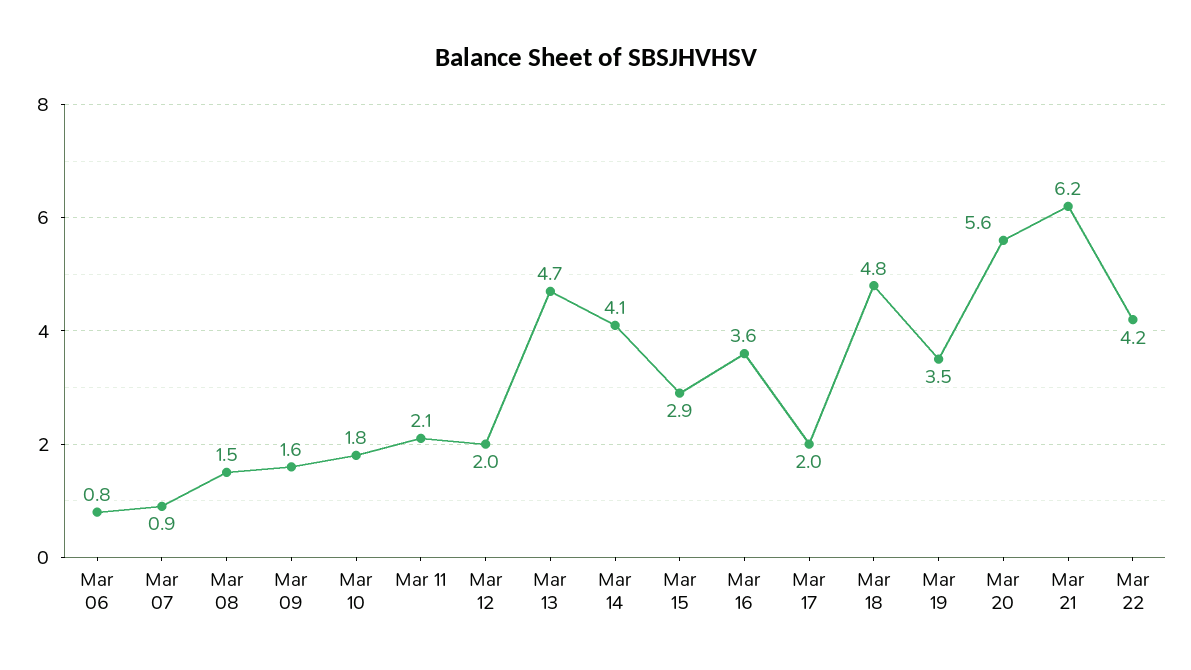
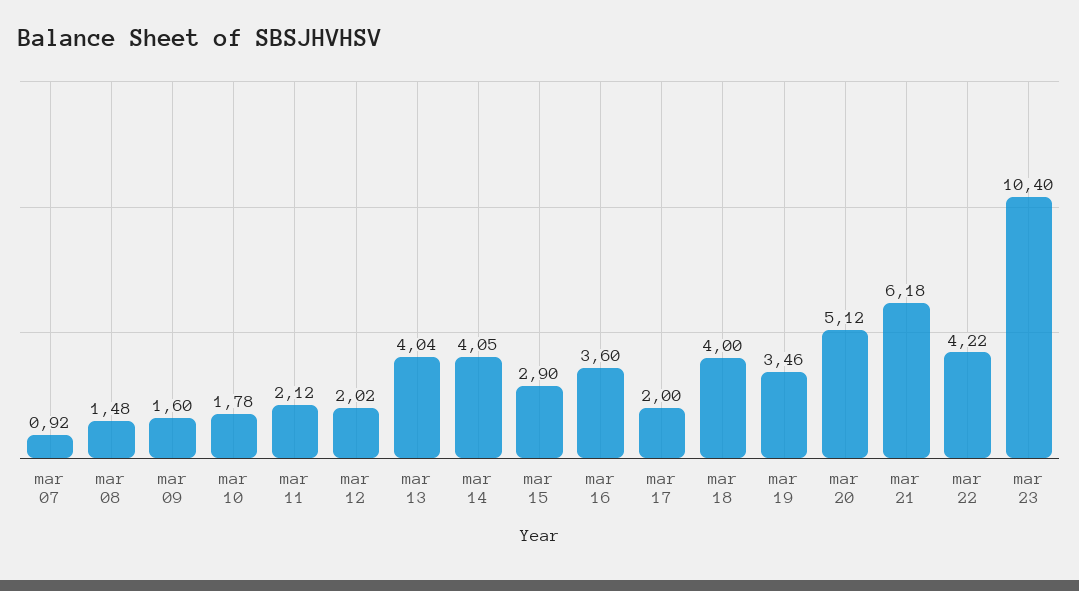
Mar 06: 0.8 -> none
Mar 13: 4.7 -> 4.04
Mar 18: 4.8 -> 4
Mar 20: 5.6 -> 5.12
mar 23: none -> 10.4

